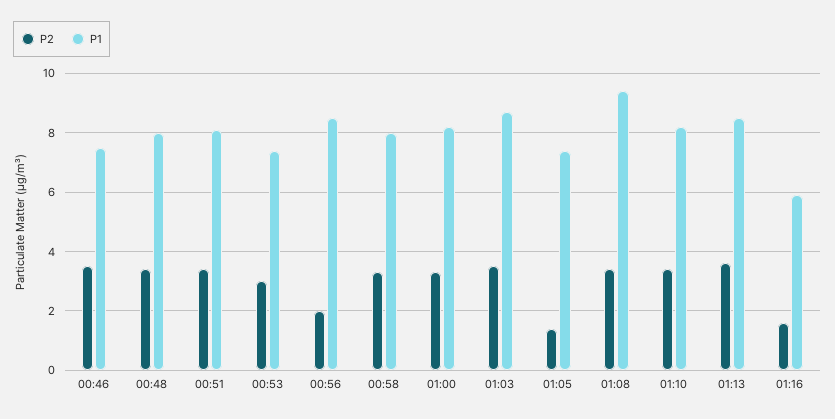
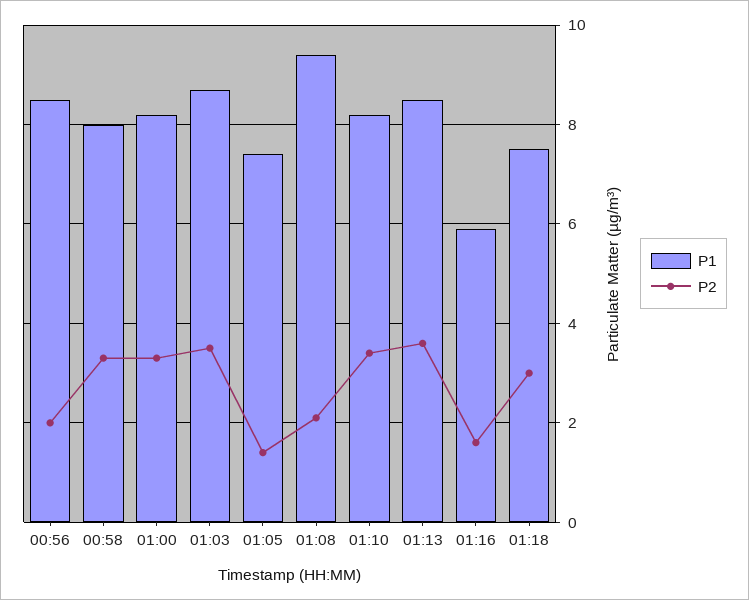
P2, 00:46: 3.5 -> none
P1, 00:46: 7.5 -> none
P2, 00:48: 3.5 -> none
P1, 00:48: 8 -> none
P2, 00:51: 3.5 -> none
P1, 00:51: 8 -> none
P2, 00:53: 3 -> none
P1, 00:53: 7.5 -> none
P2, 01:08: 3.5 -> 2
P1, 01:18: none -> 7.5
P2, 01:18: none -> 3

